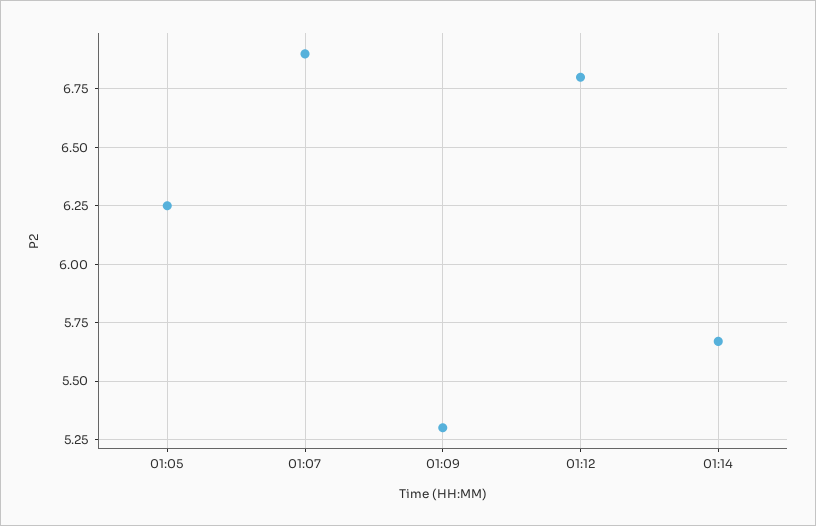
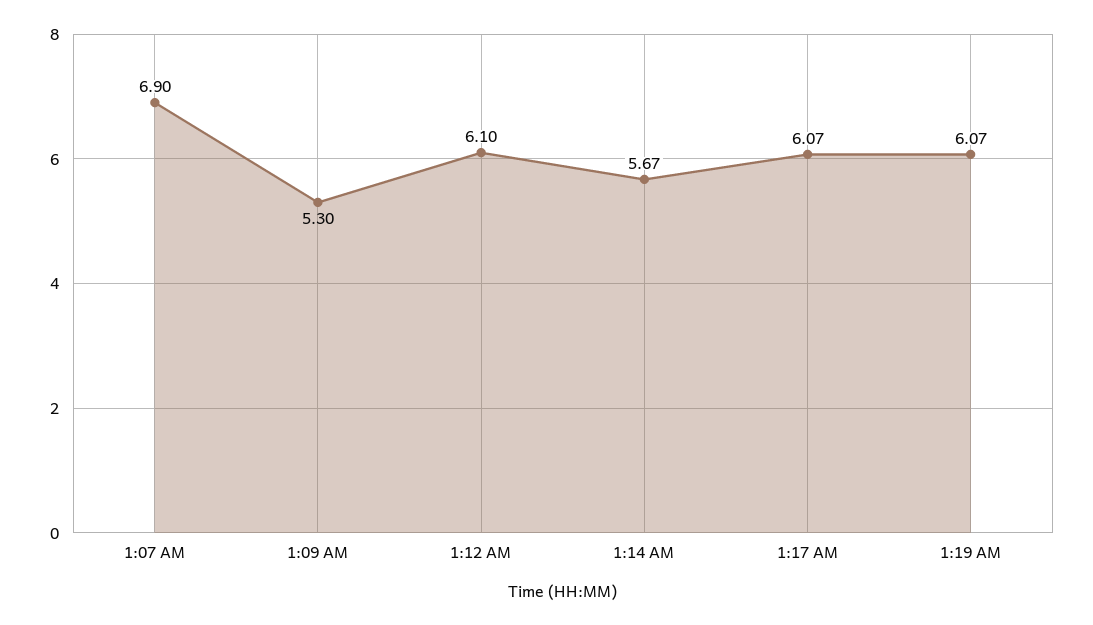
01:05: 6.25 -> none
01:12: 6.8 -> 6.1
1:17 AM: none -> 6.07
1:19 AM: none -> 6.07

